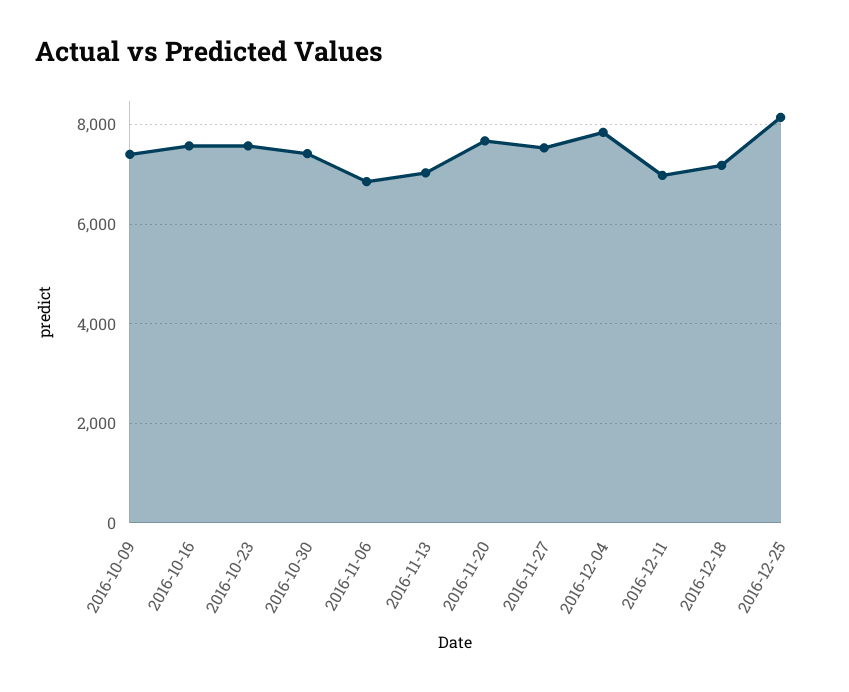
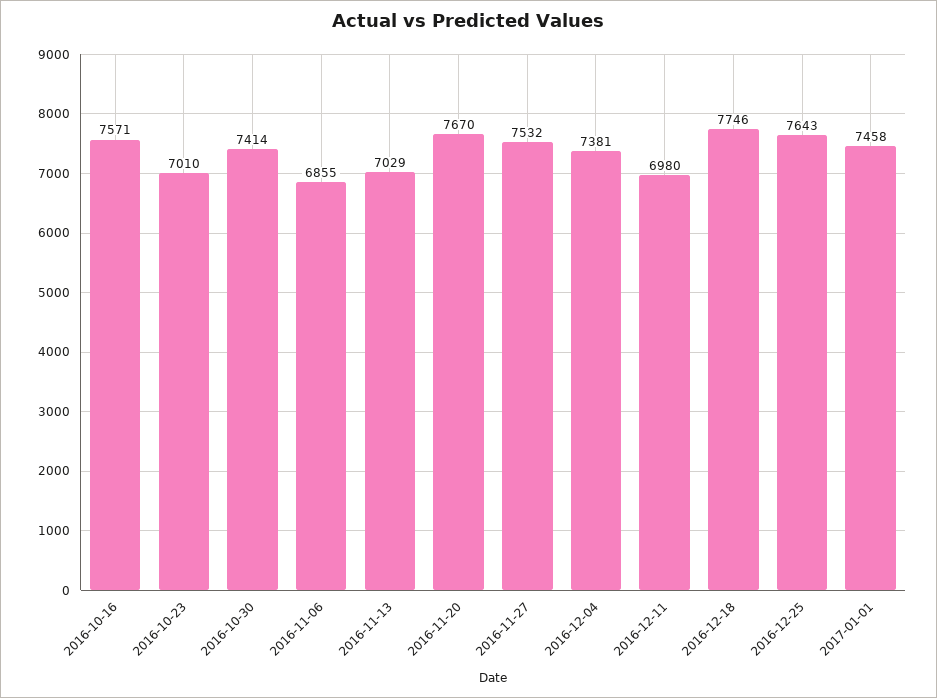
2016-10-09: 7400 -> none
2016-10-23: 7600 -> 7010
2016-12-04: 7800 -> 7381
2016-12-18: 7200 -> 7746
2016-12-25: 8200 -> 7643
2017-01-01: none -> 7458

